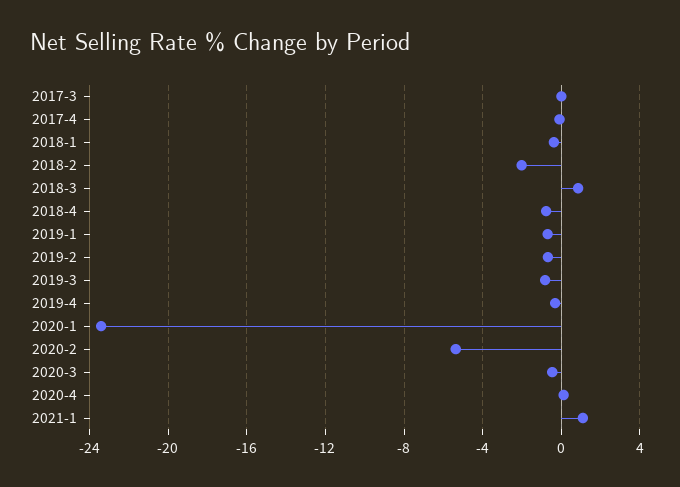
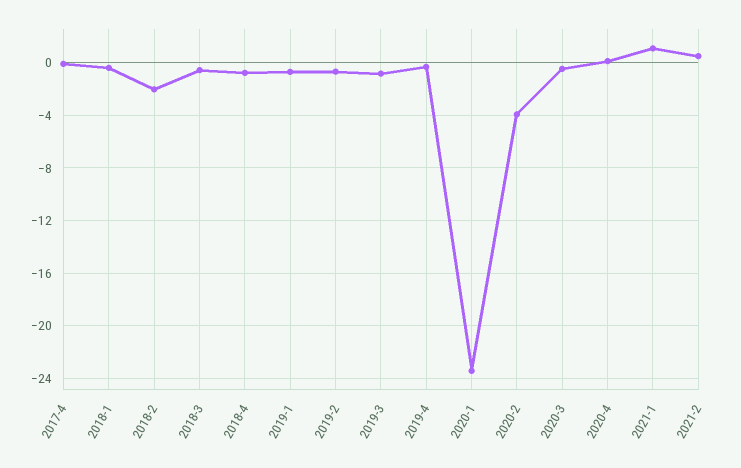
2017-3: 0 -> none
2018-3: 1 -> -0.5
2020-2: -5.5 -> -4
2021-2: none -> 0.5

